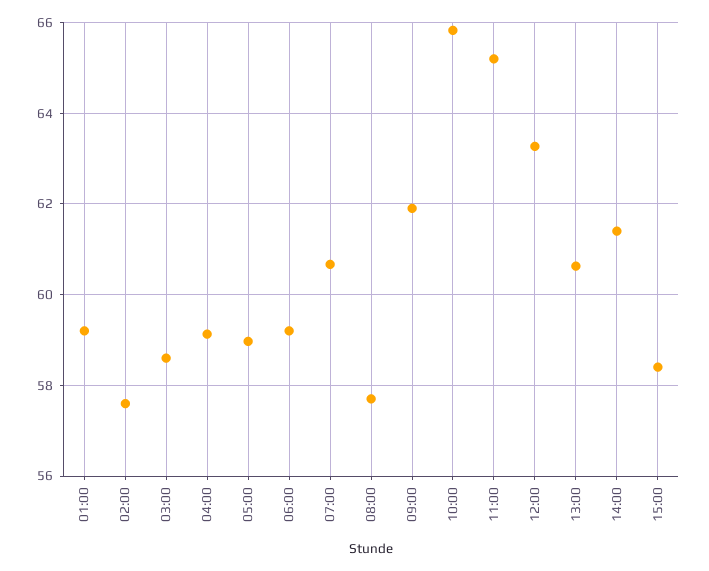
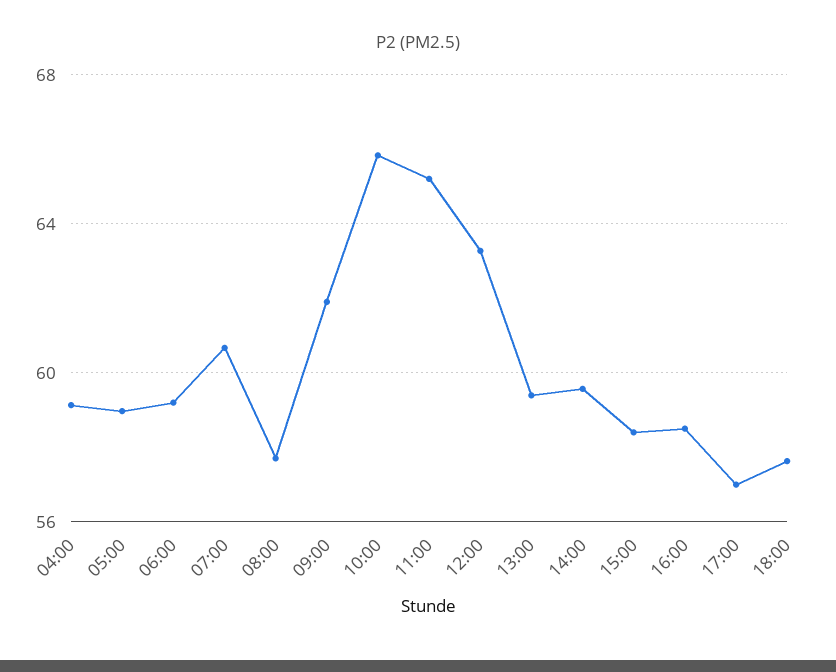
01:00: 59.2 -> none
02:00: 57.6 -> none
03:00: 58.6 -> none
13:00: 60.6 -> 59.5
14:00: 61.4 -> 59.5
16:00: none -> 58.5
17:00: none -> 57
18:00: none -> 57.5

